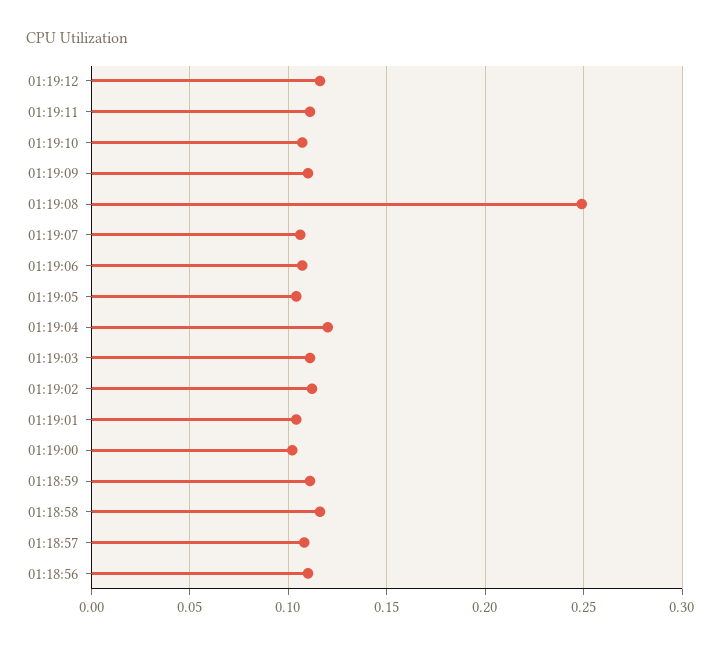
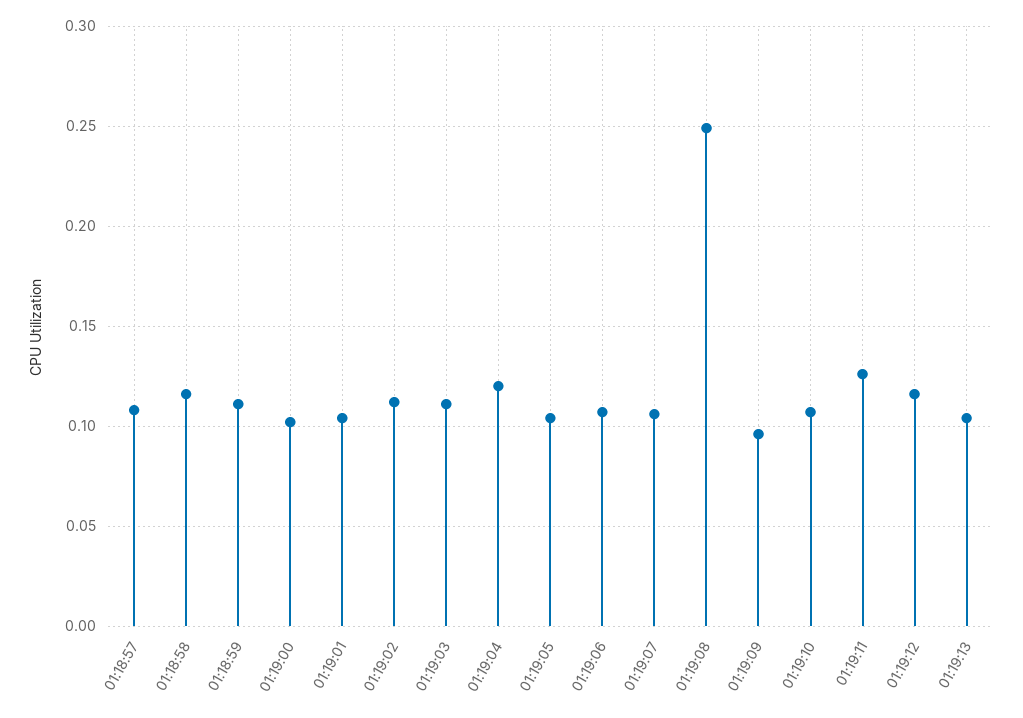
01:19:11: 0.11 -> 0.125
01:19:09: 0.11 -> 0.095
01:18:56: 0.11 -> none
01:19:13: none -> 0.105

